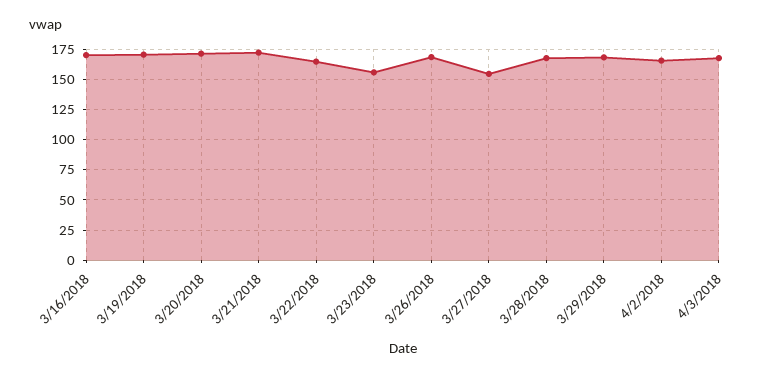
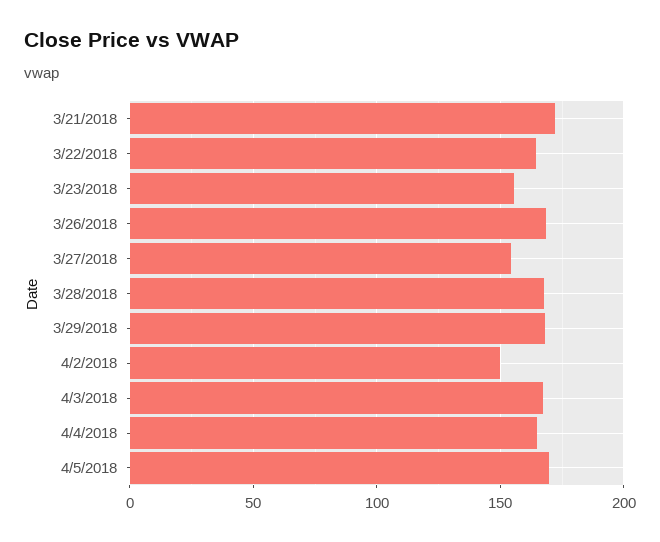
3/16/2018: 170 -> none
3/19/2018: 170 -> none
3/20/2018: 170 -> none
4/2/2018: 165 -> 150
4/4/2018: none -> 165
4/5/2018: none -> 170

